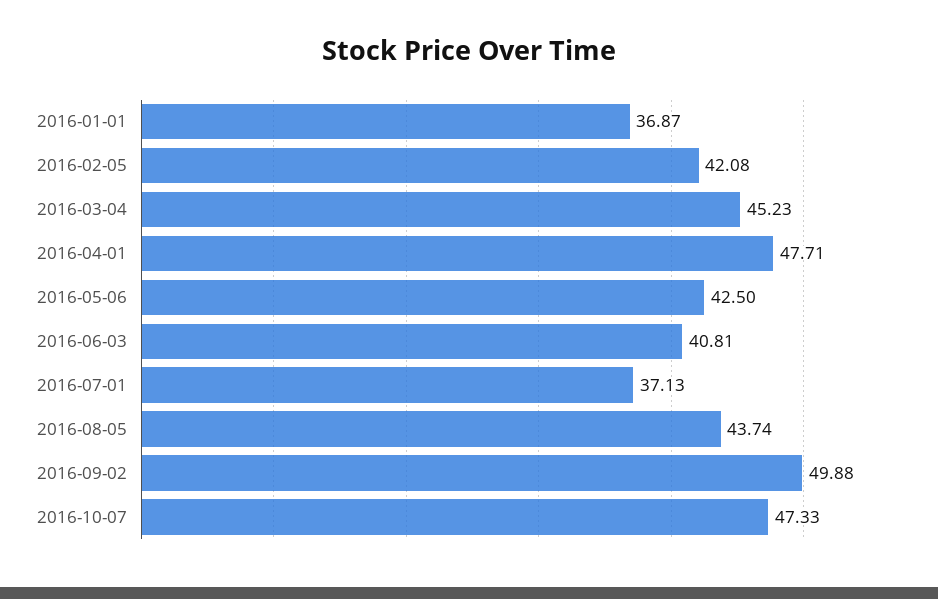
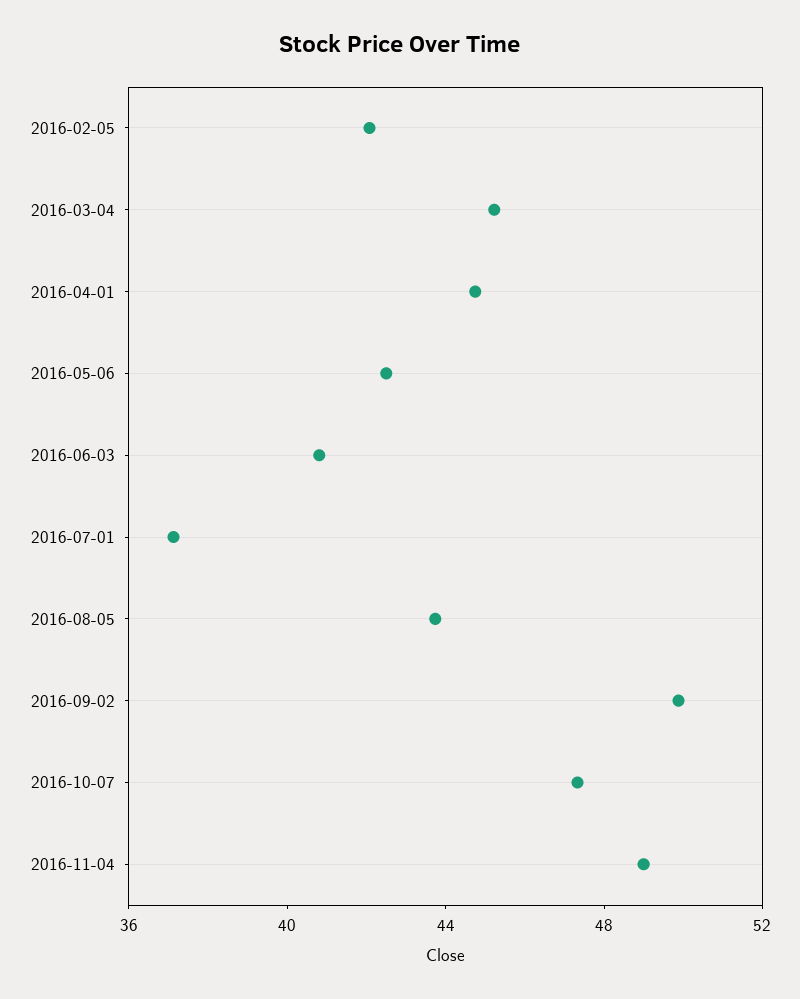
2016-01-01: 36.87 -> none
2016-04-01: 47.71 -> 45
2016-11-04: none -> 49

